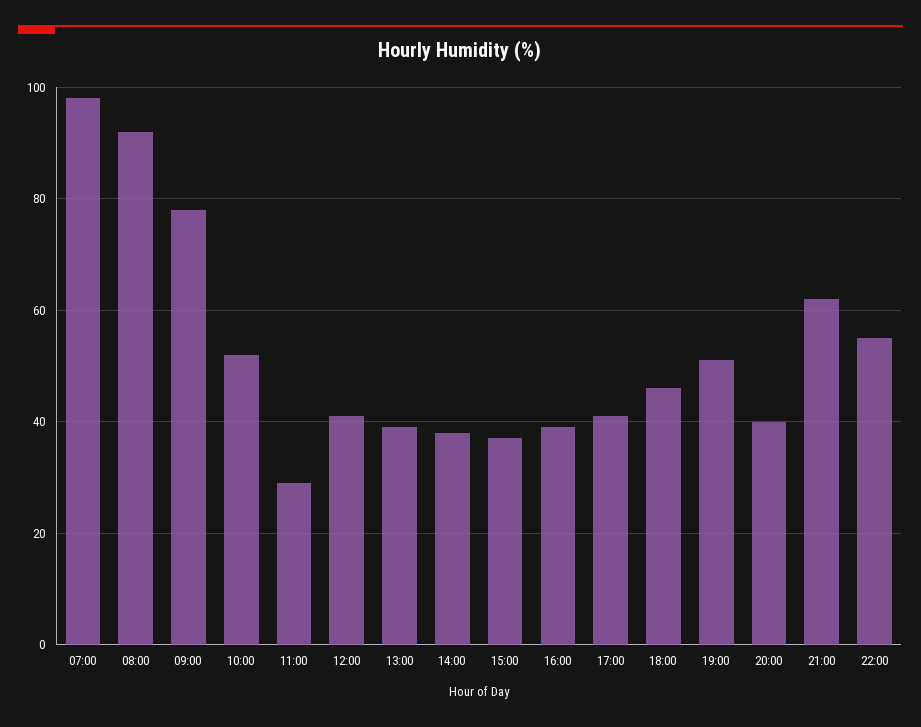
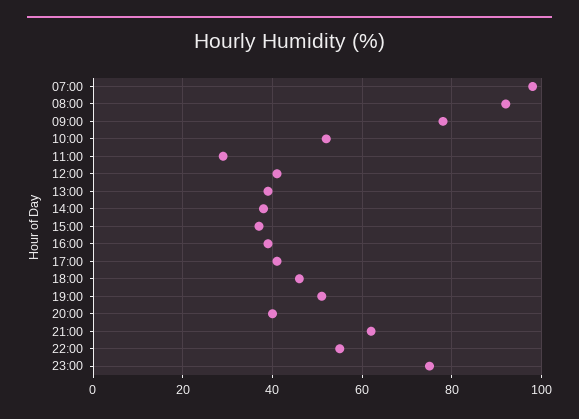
23:00: none -> 75

